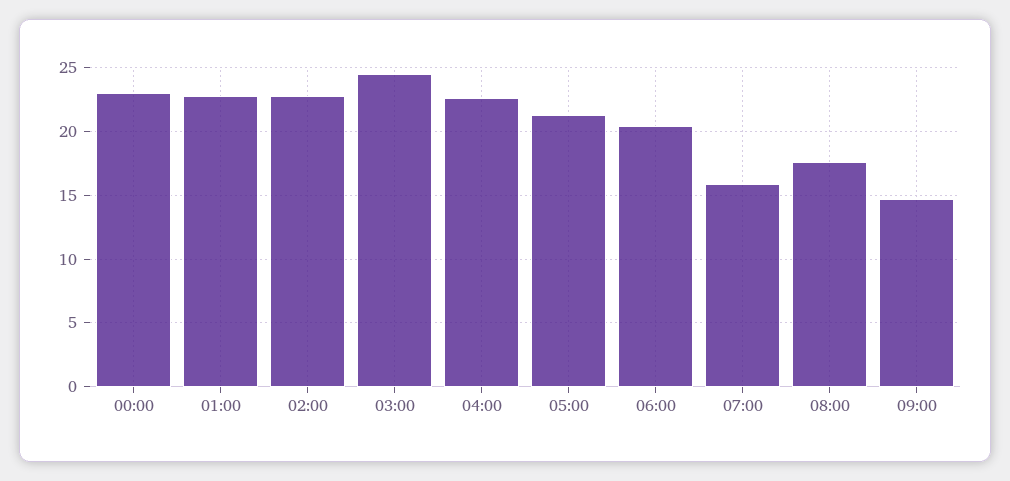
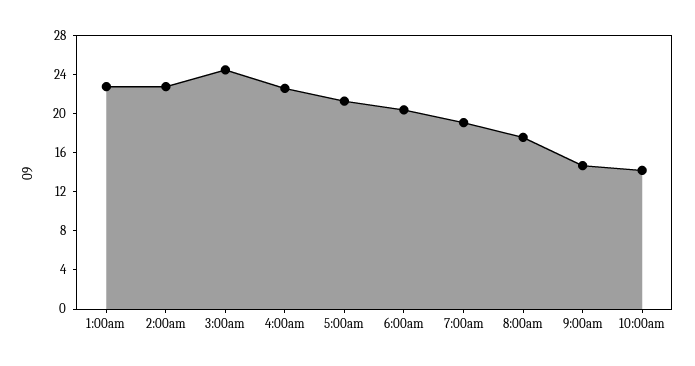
00:00: 23 -> none
07:00: 16 -> 19
10:00am: none -> 14

